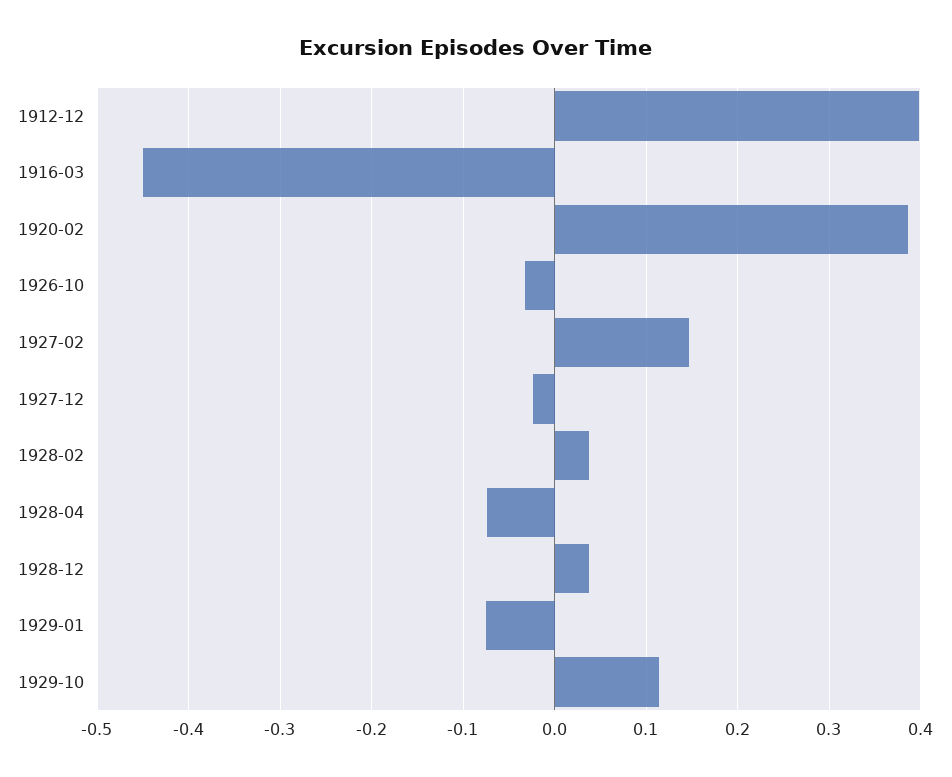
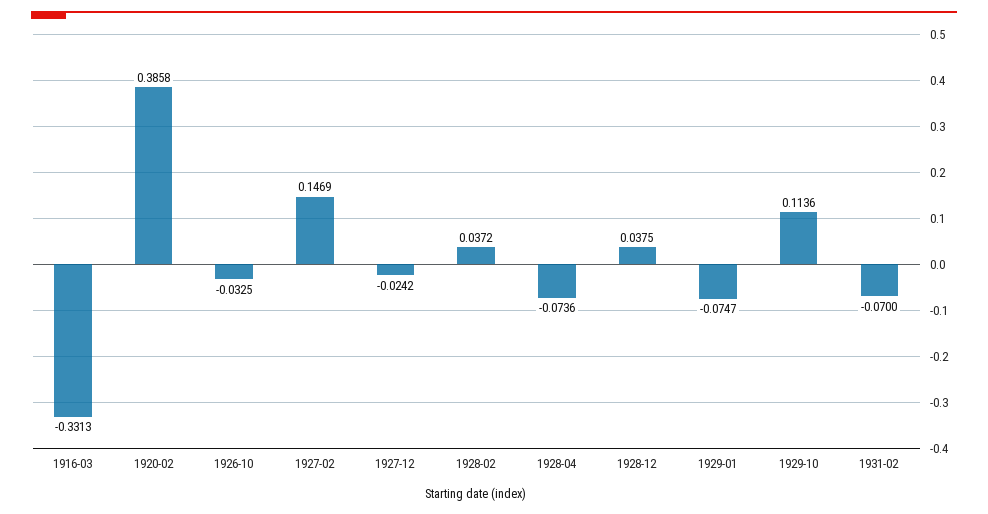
1912-12: 0.4 -> none
1916-03: -0.45 -> -0.3313
1931-02: none -> -0.07

